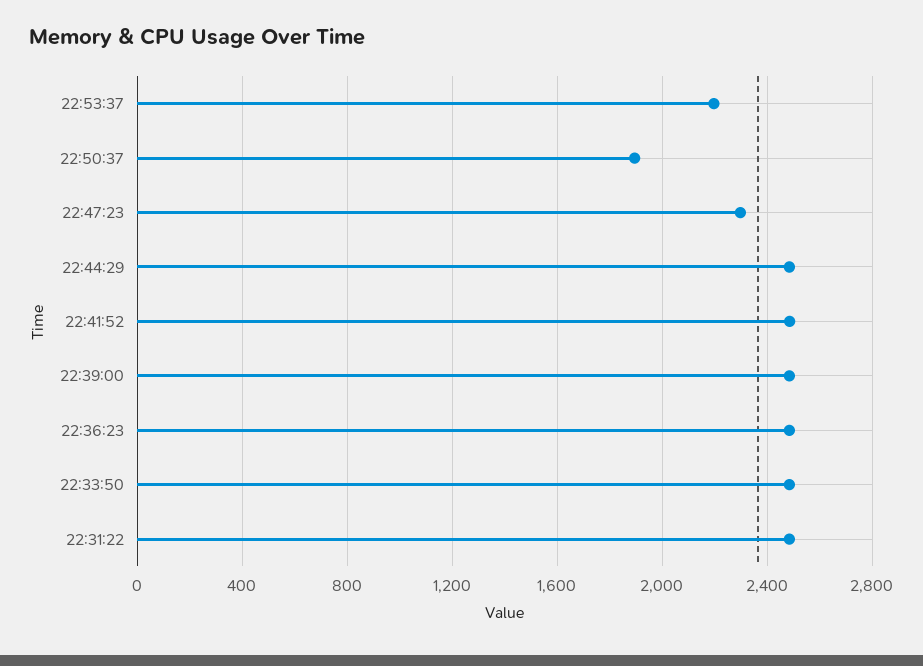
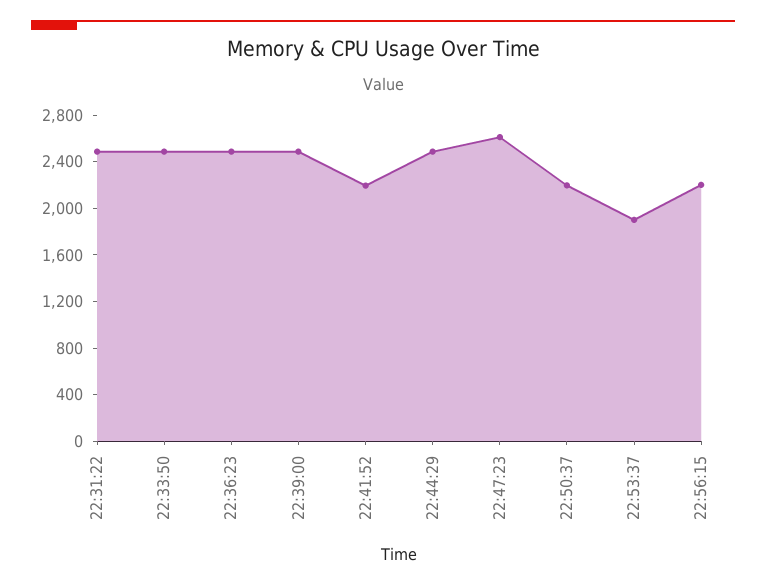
22:53:37: 2200 -> 1900
22:50:37: 1900 -> 2200
22:47:23: 2300 -> 2600
22:41:52: 2500 -> 2200
22:56:15: none -> 2200

